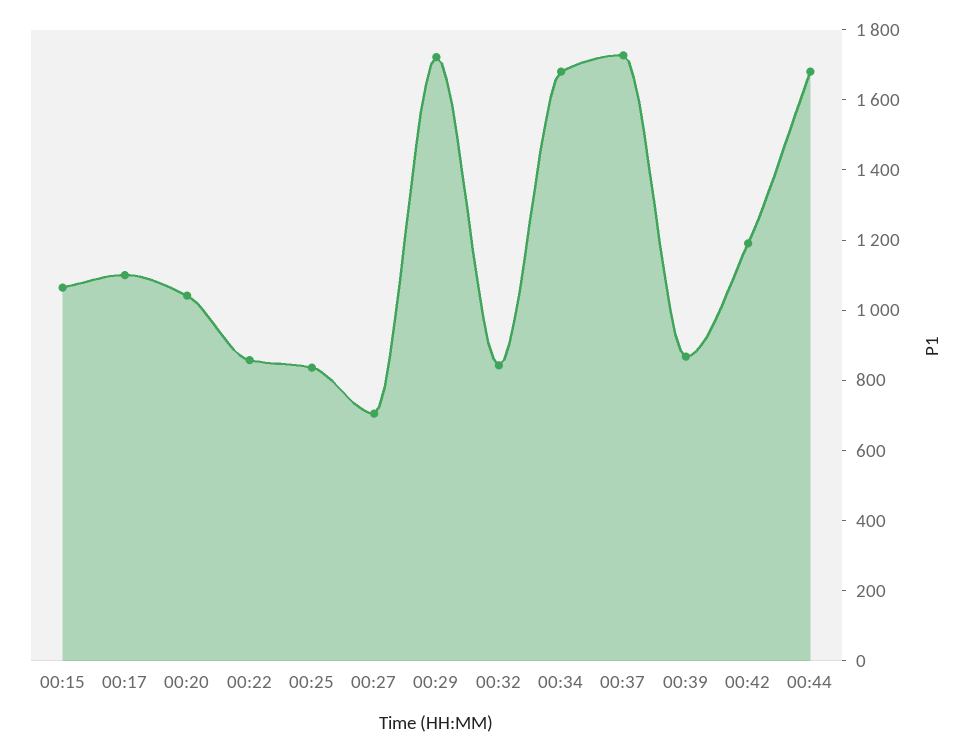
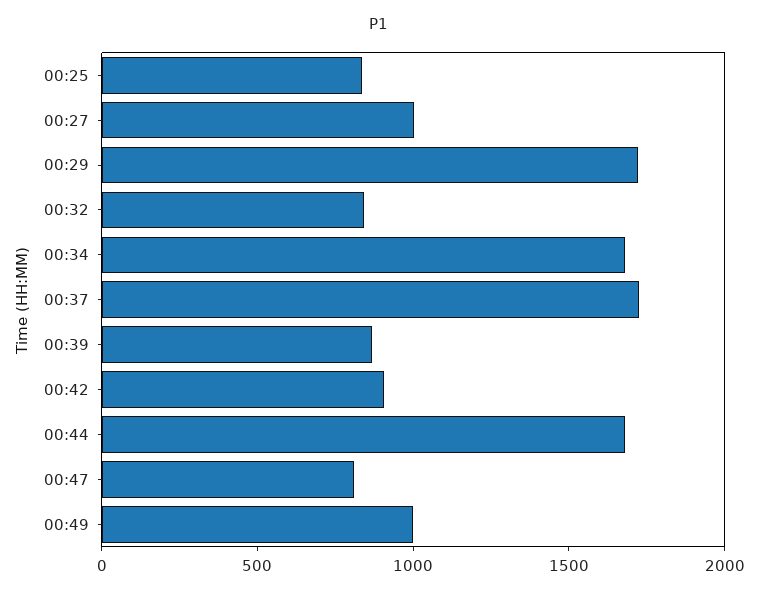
00:15: 1050 -> none
00:17: 1100 -> none
00:20: 1050 -> none
00:22: 850 -> none
00:27: 700 -> 1000
00:42: 1200 -> 900
00:47: none -> 800
00:49: none -> 1000

